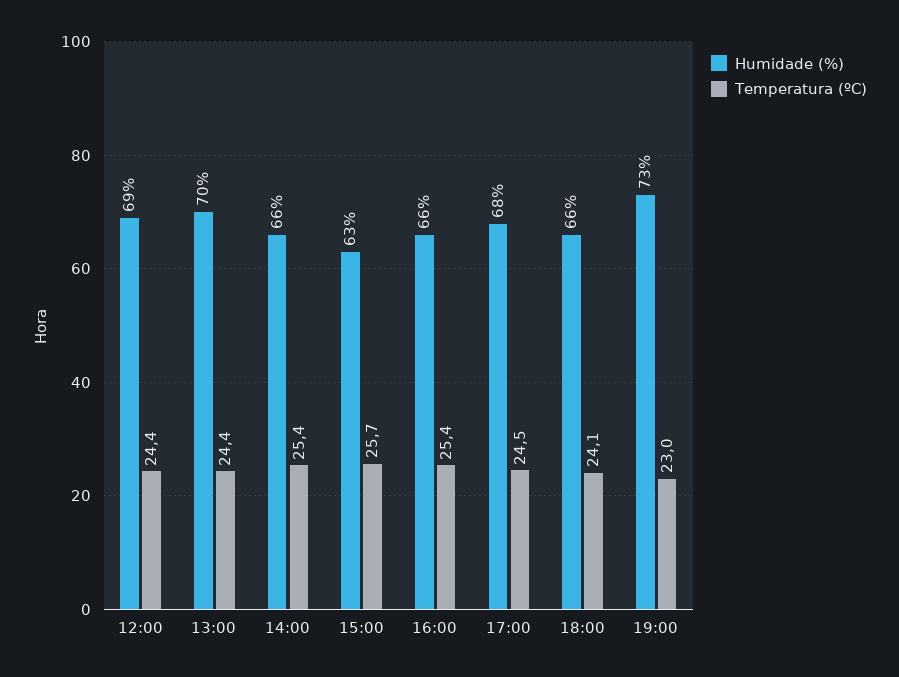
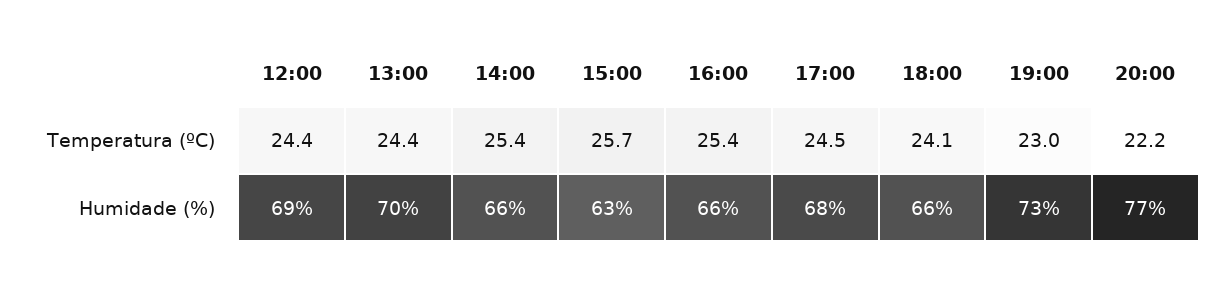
Temperatura (ºC), 20:00: none -> 22.2
Humidade (%), 20:00: none -> 77

